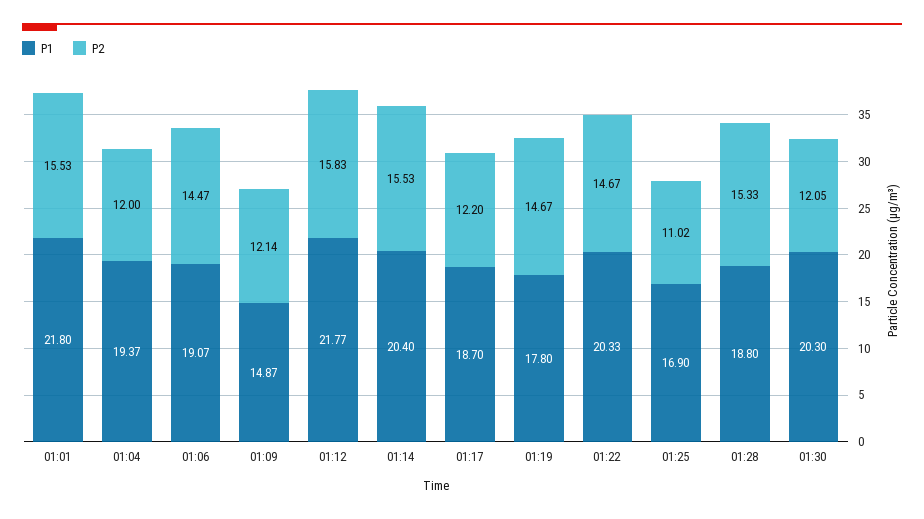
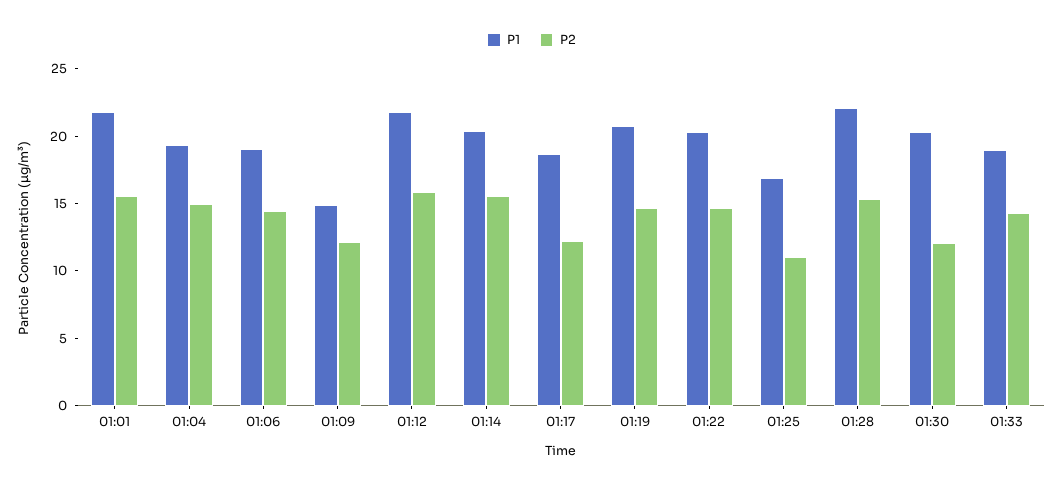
P2, 01:04: 12 -> 15
P1, 01:19: 17.8 -> 21
P1, 01:28: 18.8 -> 22
P1, 01:33: none -> 19
P2, 01:33: none -> 14

